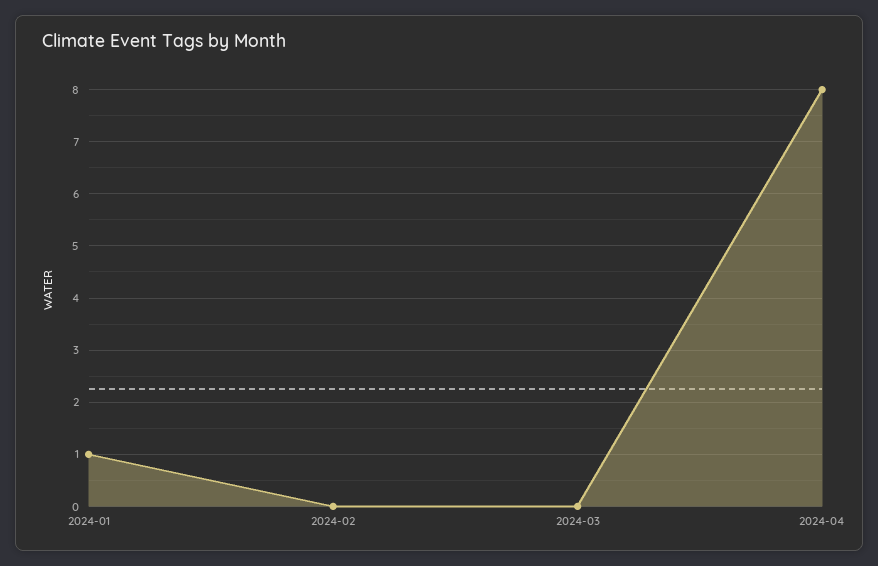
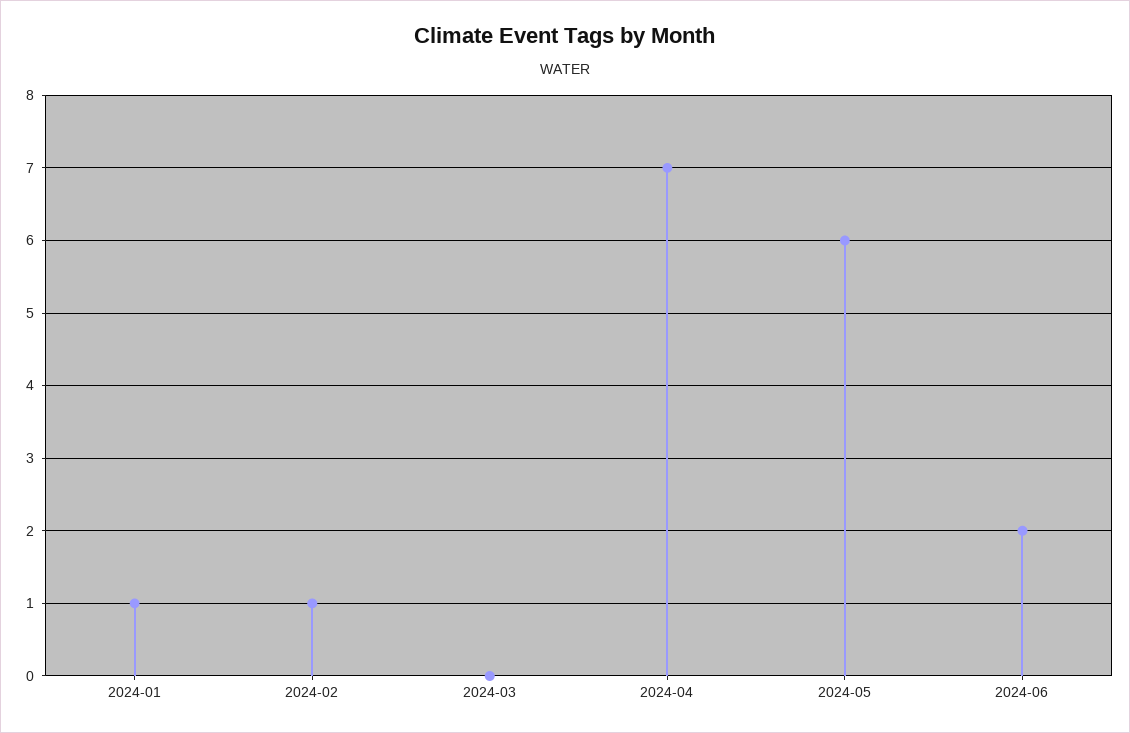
2024-02: 0 -> 1
2024-04: 8 -> 7
2024-05: none -> 6
2024-06: none -> 2

